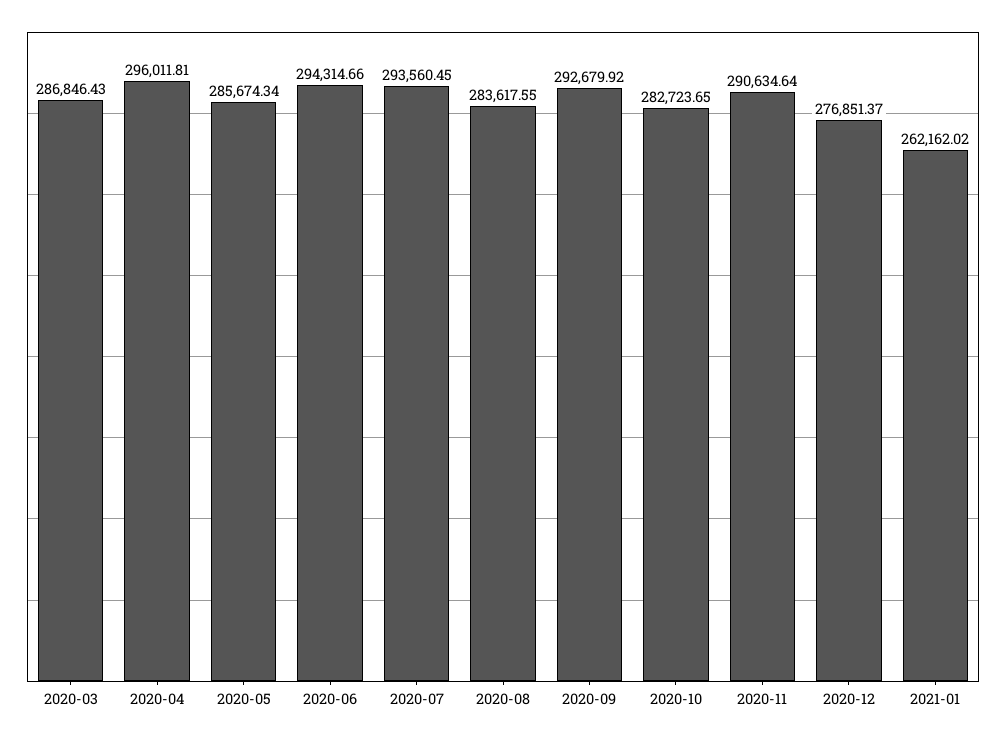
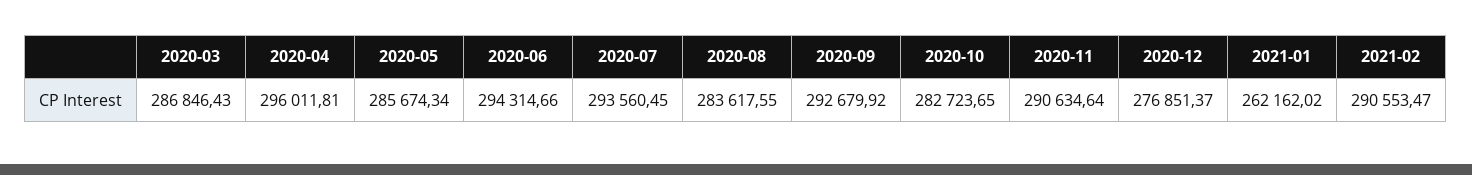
2021-02: none -> 290553.47

